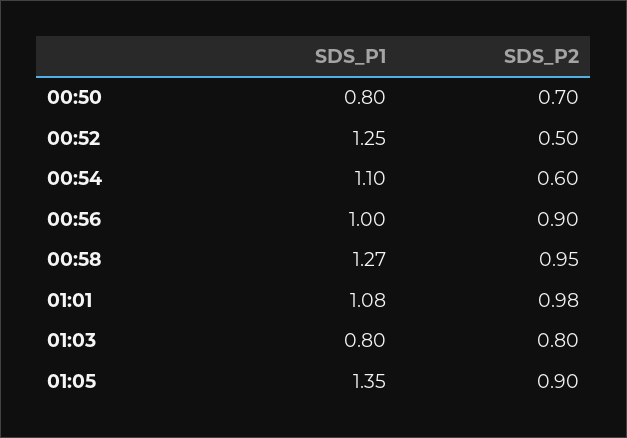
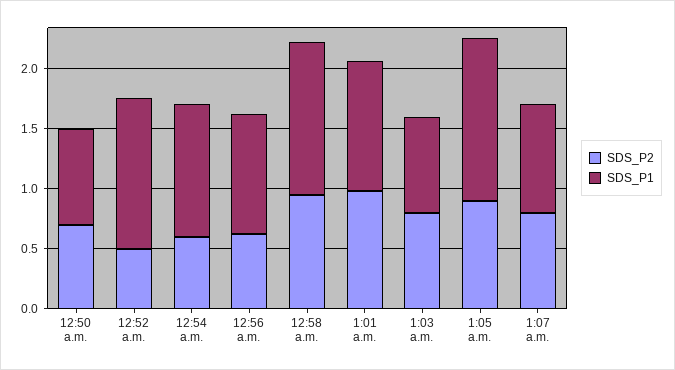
SDS_P2, 00:56: 0.9 -> 0.6
SDS_P2, 1:07 a.m.: none -> 0.8
SDS_P1, 1:07 a.m.: none -> 0.9

